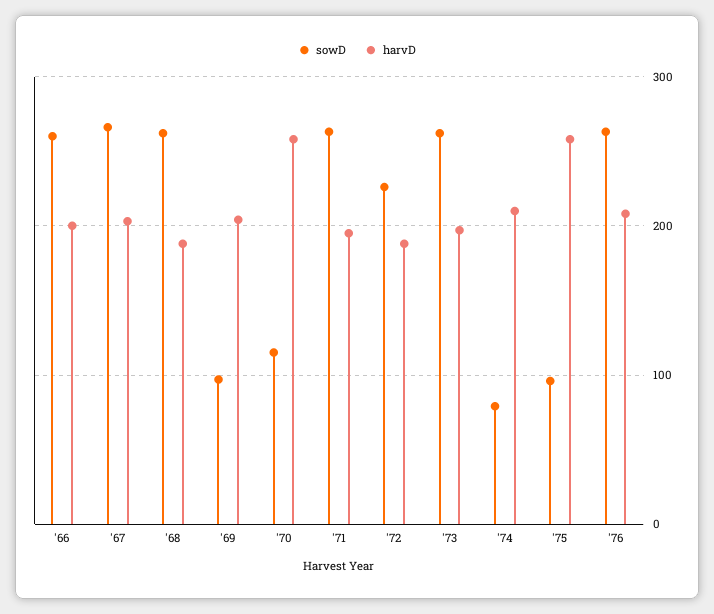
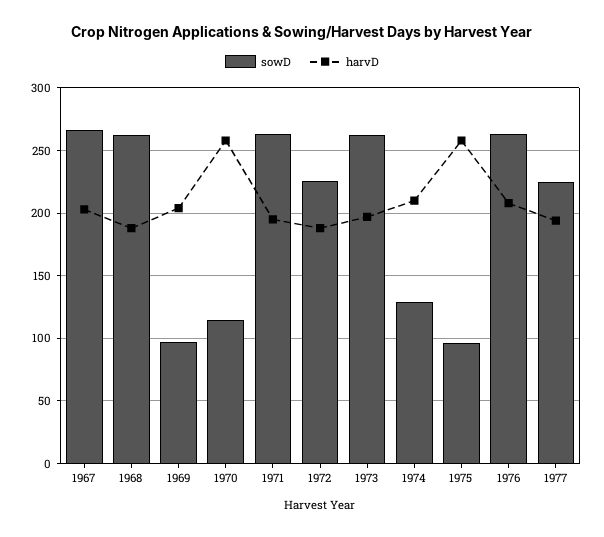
sowD, '66: 260 -> none
harvD, '66: 200 -> none
sowD, '74: 80 -> 130
sowD, 1977: none -> 225
harvD, 1977: none -> 195

